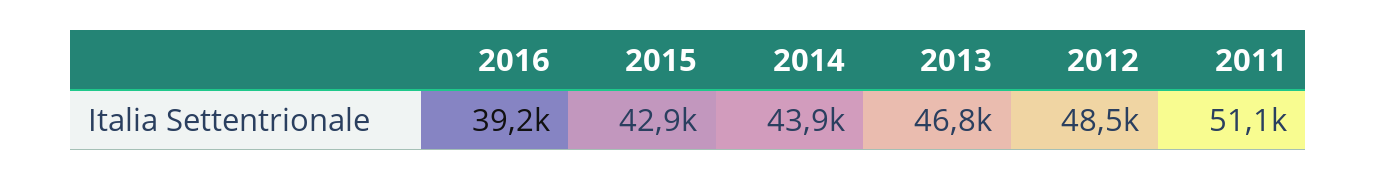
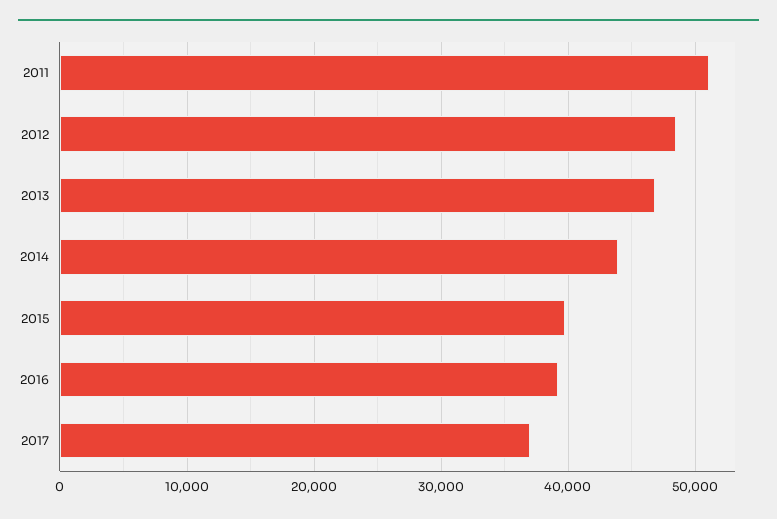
2015: 42900 -> 40000
2017: none -> 37000

